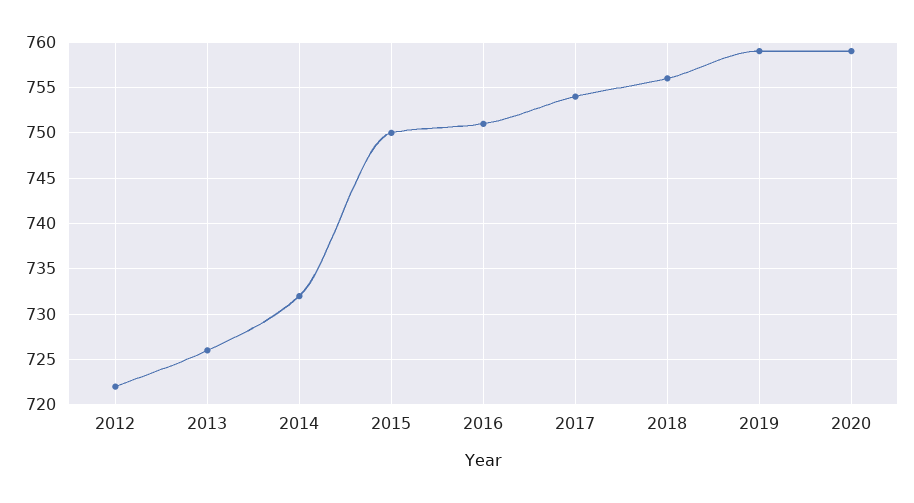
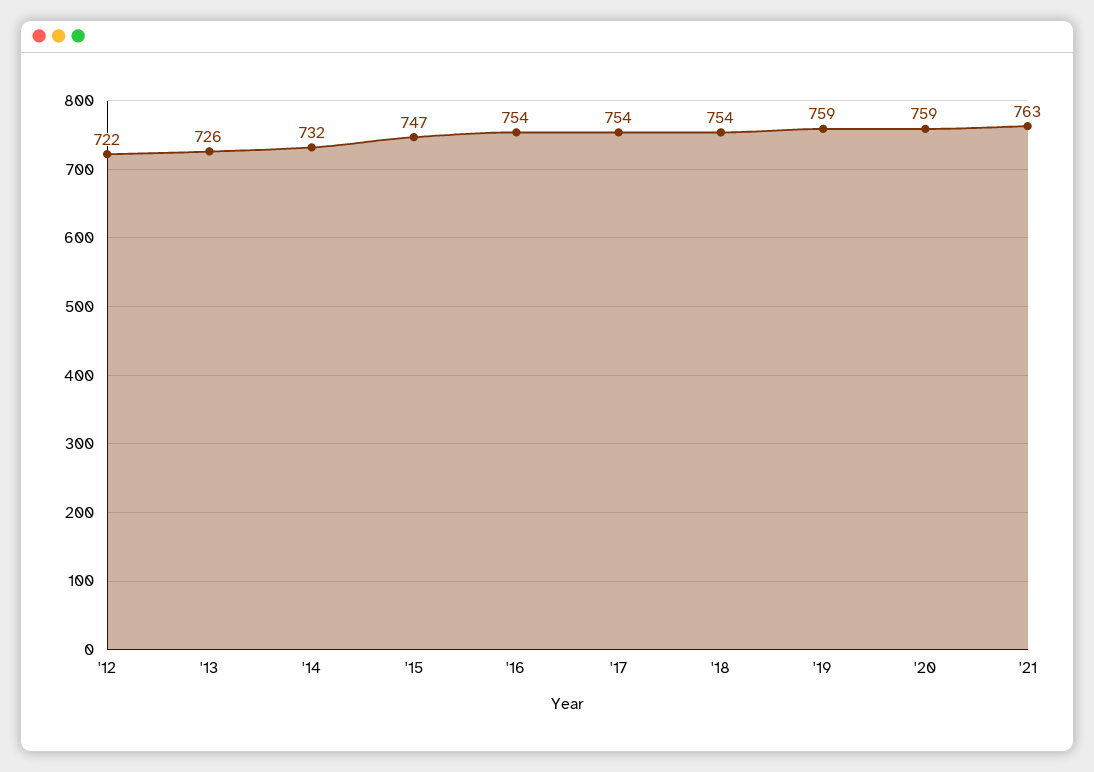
2015: 750 -> 747
2016: 751 -> 754
2018: 756 -> 754
'21: none -> 763

